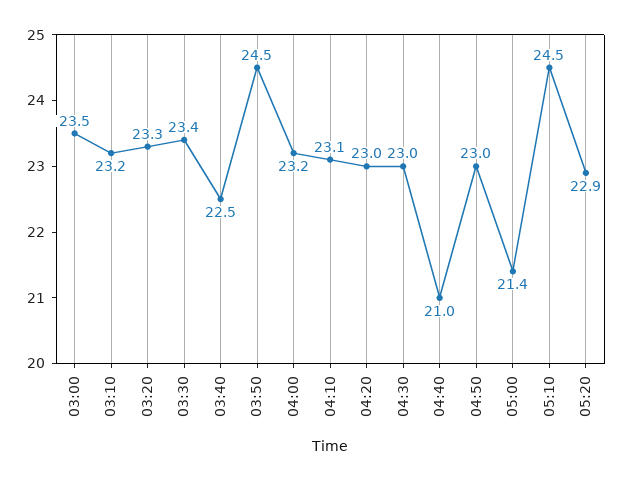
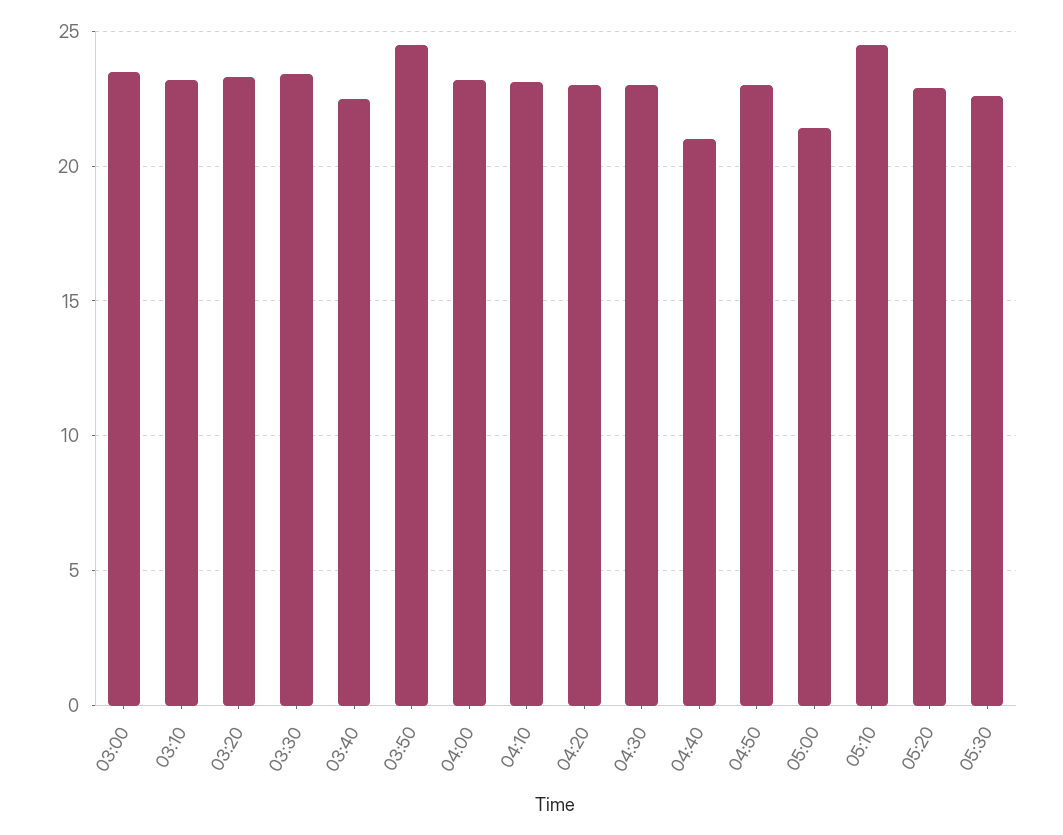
05:30: none -> 22.5

